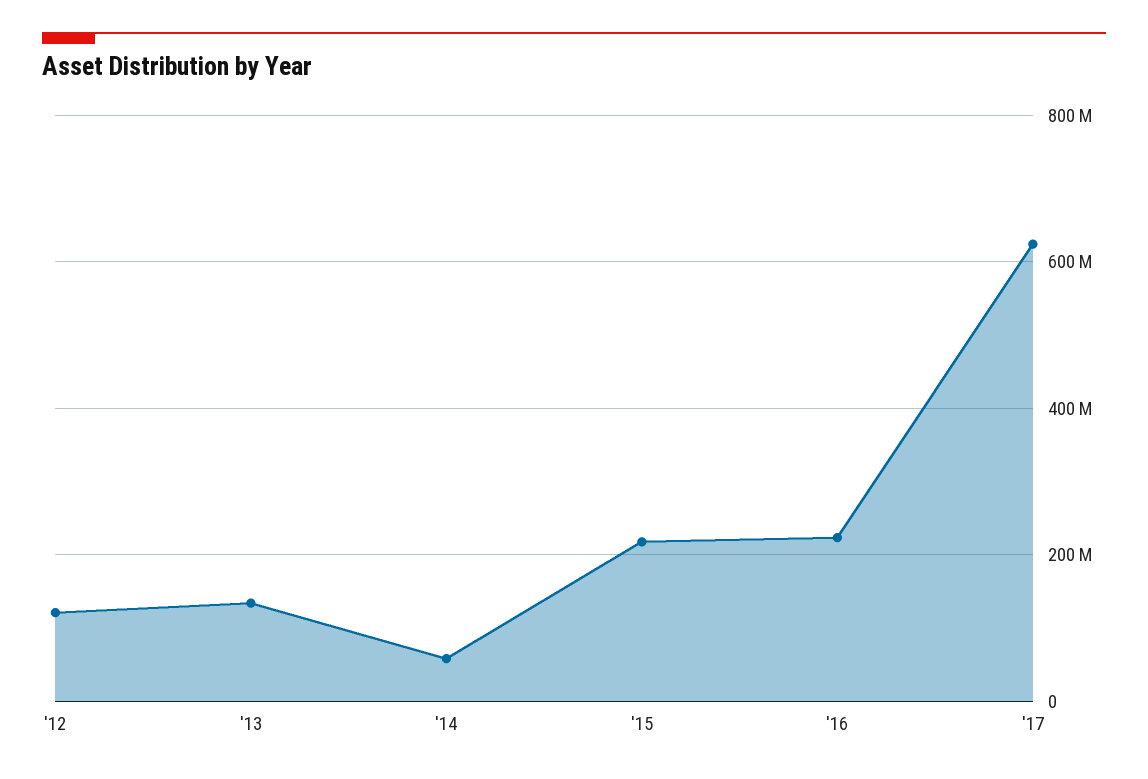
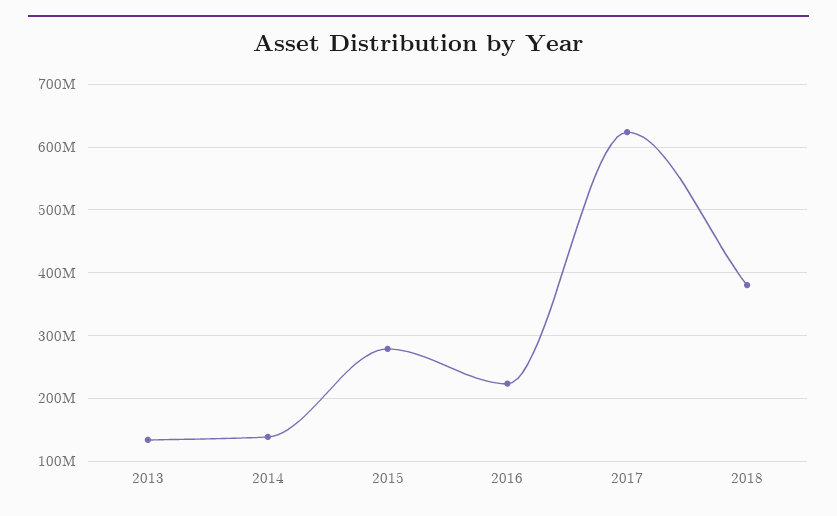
'12: 120000000 -> none
'14: 60000000 -> 140000000
'15: 220000000 -> 280000000
2018: none -> 380000000

